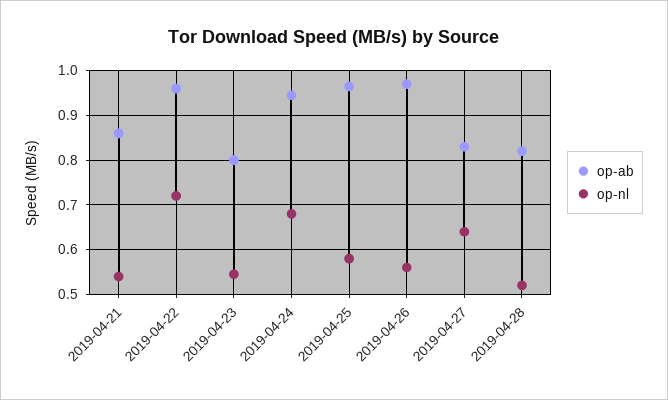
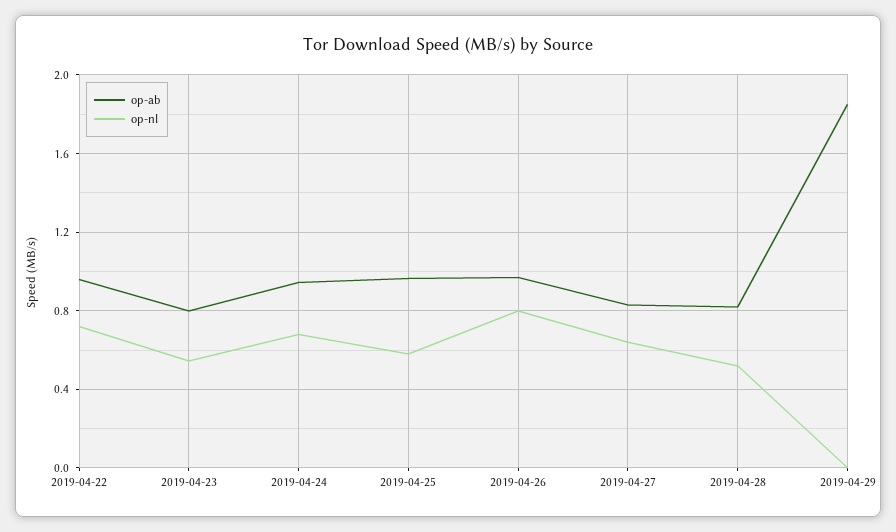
op-ab, 2019-04-21: 0.86 -> none
op-nl, 2019-04-21: 0.54 -> none
op-nl, 2019-04-26: 0.56 -> 0.8
op-ab, 2019-04-29: none -> 1.85
op-nl, 2019-04-29: none -> 0

